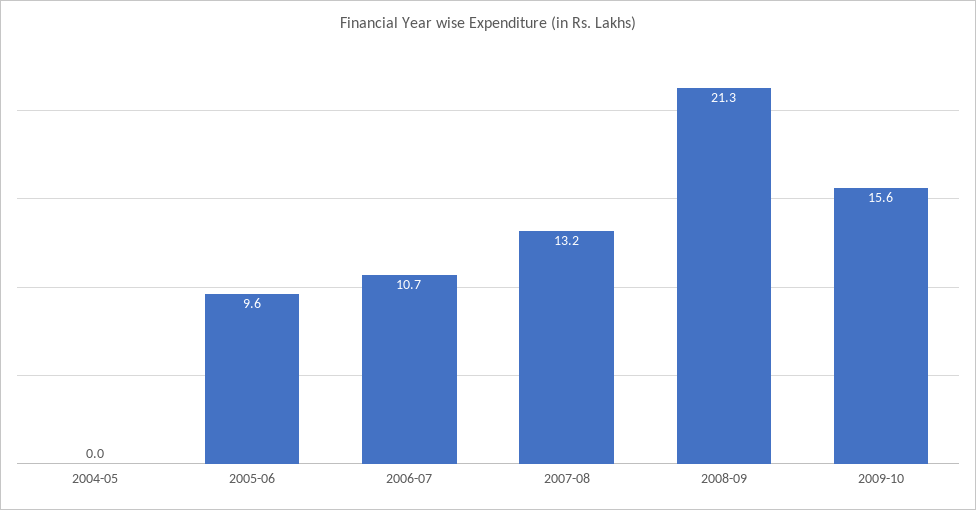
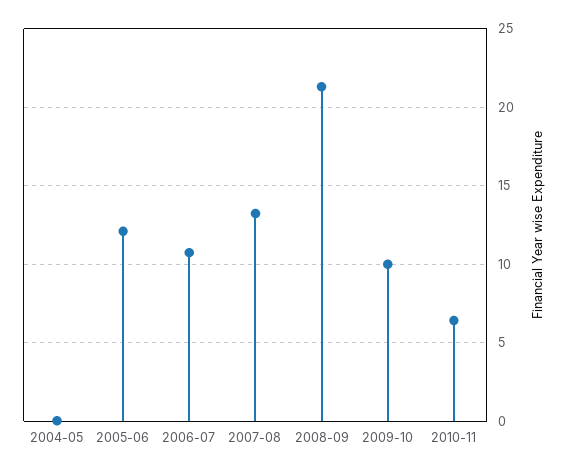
2005-06: 9.6 -> 12
2009-10: 15.6 -> 10
2010-11: none -> 6.5

